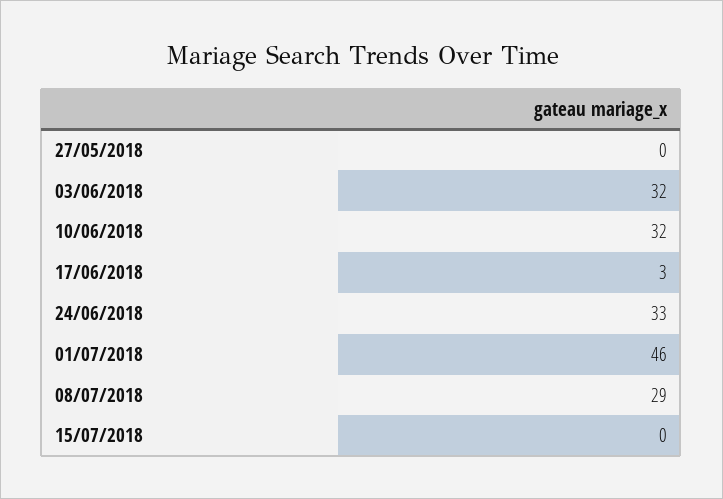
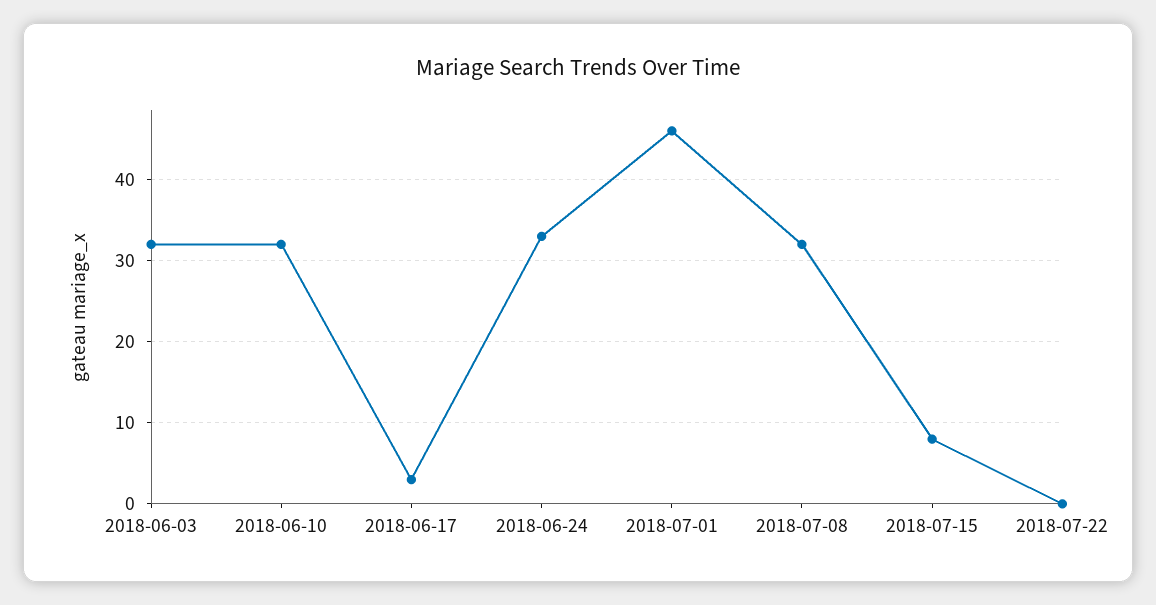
27/05/2018: 0 -> none
08/07/2018: 29 -> 32
15/07/2018: 0 -> 8
2018-07-22: none -> 0

